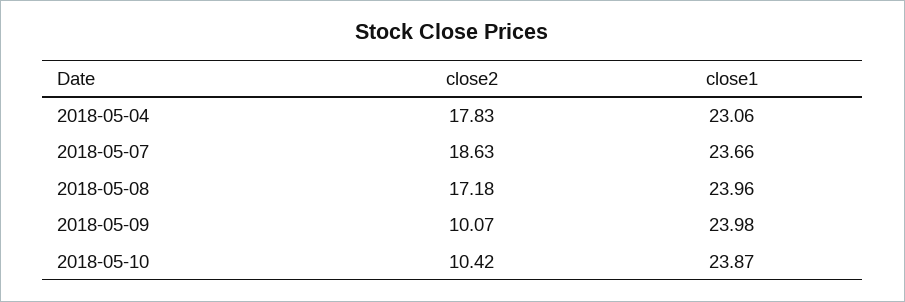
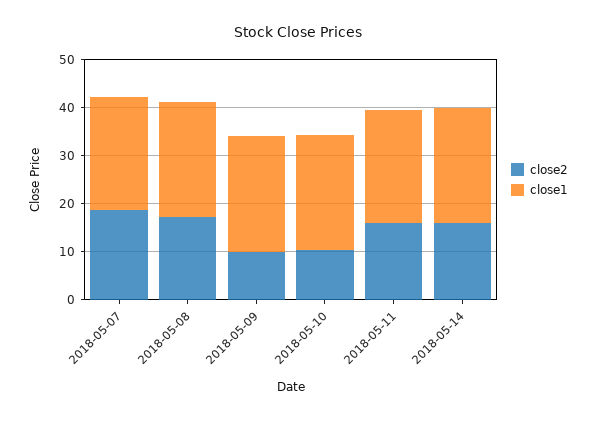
close2, 2018-05-04: 17.83 -> none
close1, 2018-05-04: 23.06 -> none
close2, 2018-05-11: none -> 16
close1, 2018-05-11: none -> 24
close2, 2018-05-14: none -> 16
close1, 2018-05-14: none -> 24

